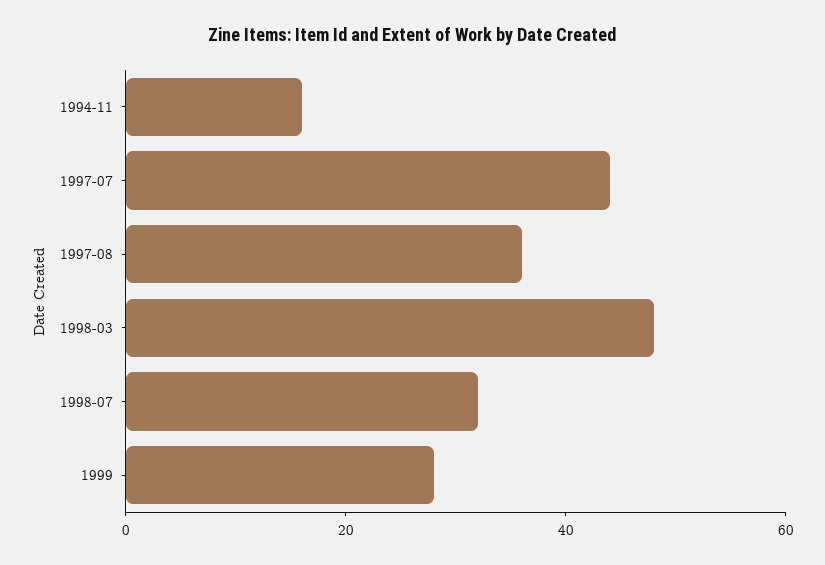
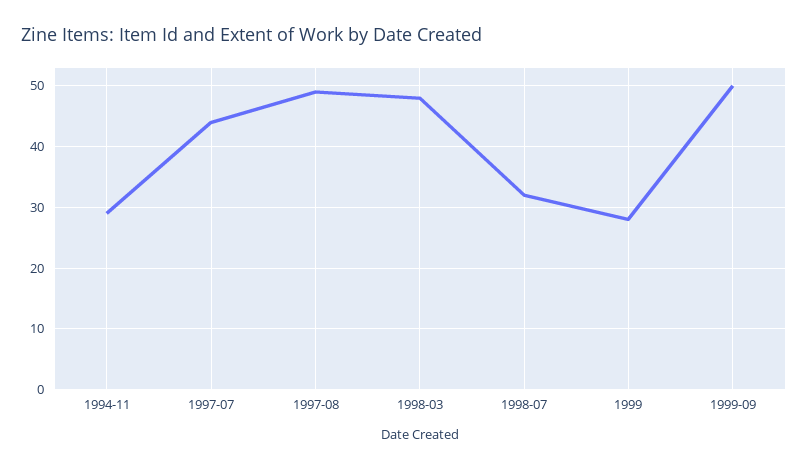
1994-11: 15 -> 29
1997-08: 35 -> 49
1999-09: none -> 50

